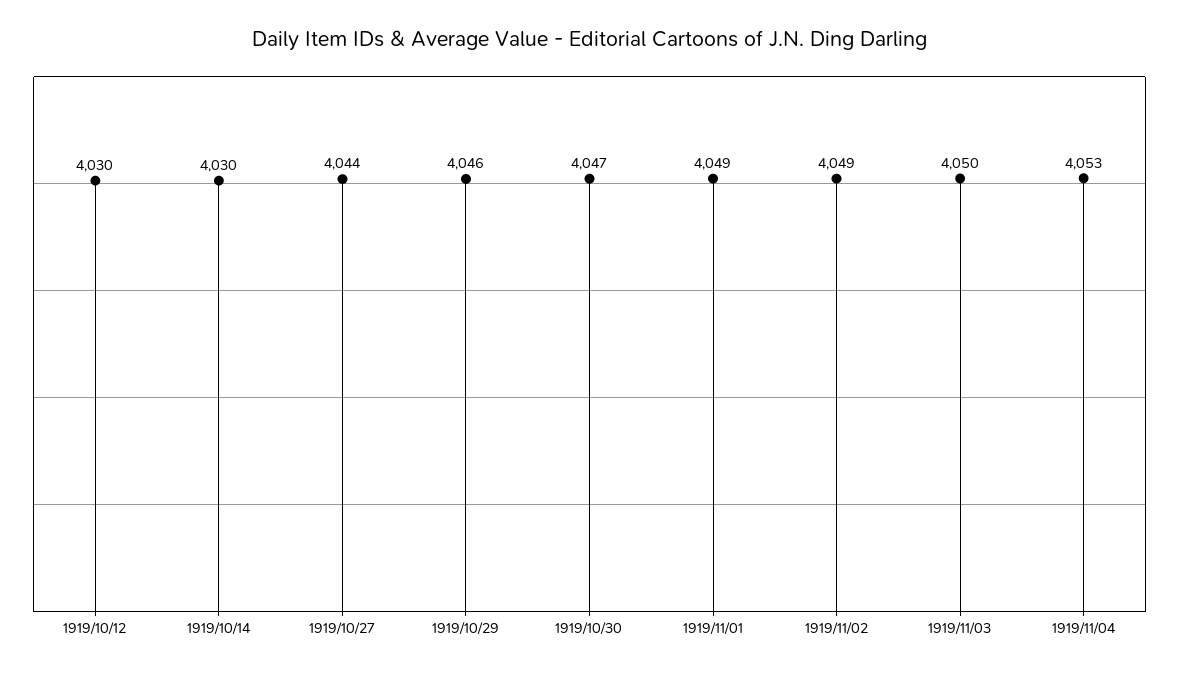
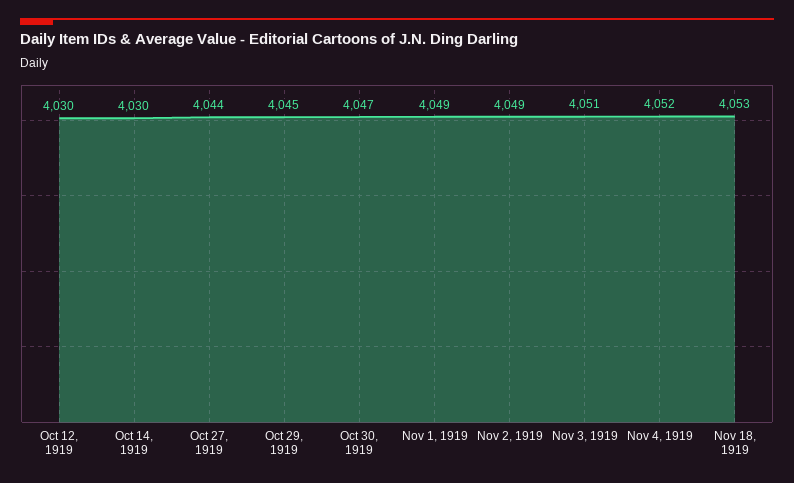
1919/10/29: 4046 -> 4045
1919/11/03: 4050 -> 4051
1919/11/04: 4053 -> 4052
Nov 18, 1919: none -> 4053

